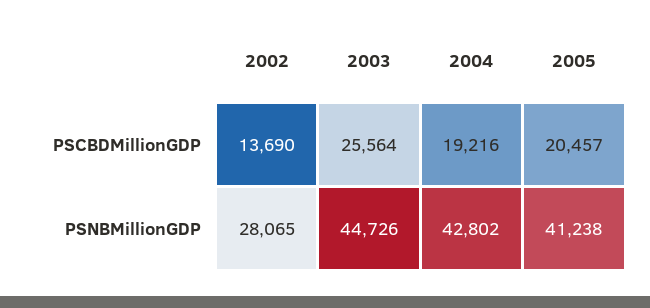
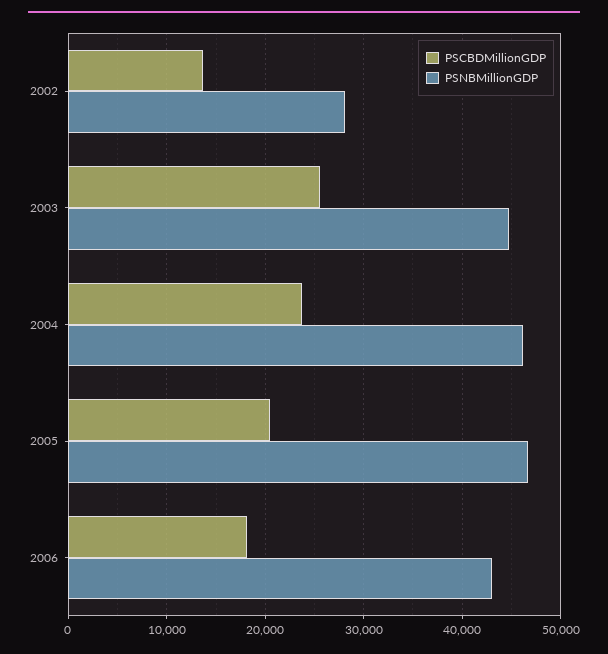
PSCBDMillionGDP, 2004: 19216 -> 24000
PSNBMillionGDP, 2004: 42802 -> 46000
PSNBMillionGDP, 2005: 41238 -> 47000
PSCBDMillionGDP, 2006: none -> 18000
PSNBMillionGDP, 2006: none -> 43000

